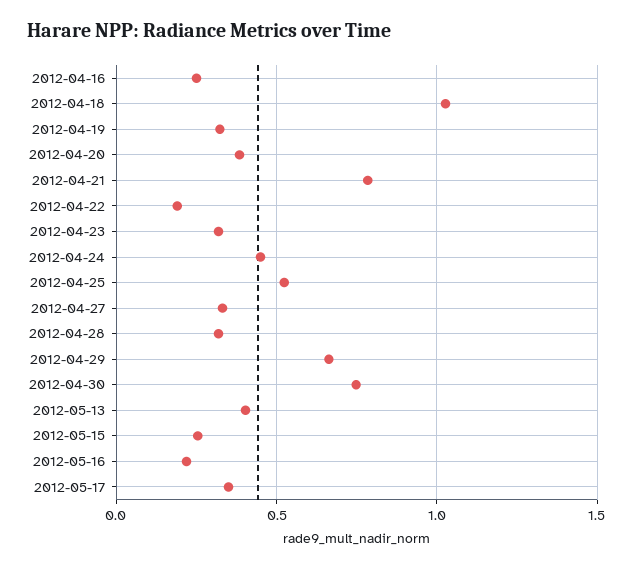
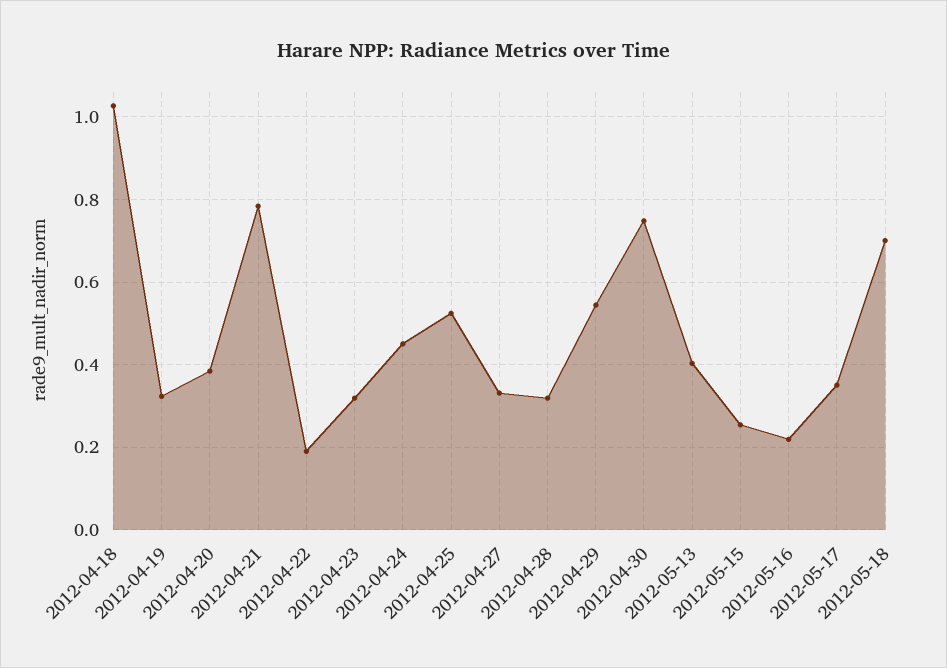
2012-04-16: 0.25 -> none
2012-04-29: 0.65 -> 0.54
2012-05-18: none -> 0.7

